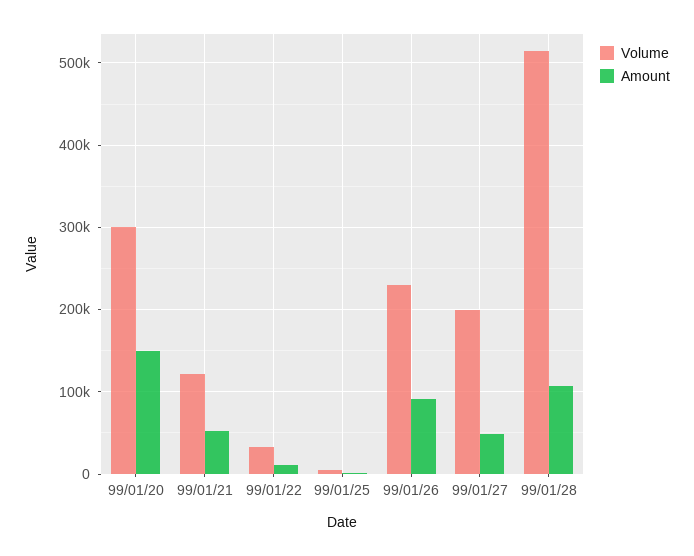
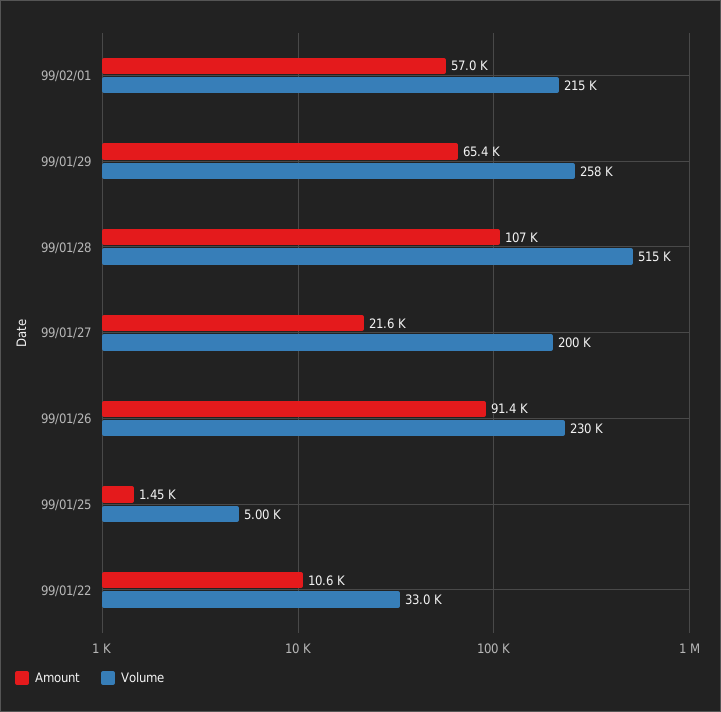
Volume, 99/01/20: 300000 -> none
Amount, 99/01/20: 150000 -> none
Volume, 99/01/21: 120000 -> none
Amount, 99/01/21: 50000 -> none
Amount, 99/01/27: 50000 -> 21600
Amount, 99/02/01: none -> 57000
Volume, 99/02/01: none -> 215000
Amount, 99/01/29: none -> 65400
Volume, 99/01/29: none -> 258000

